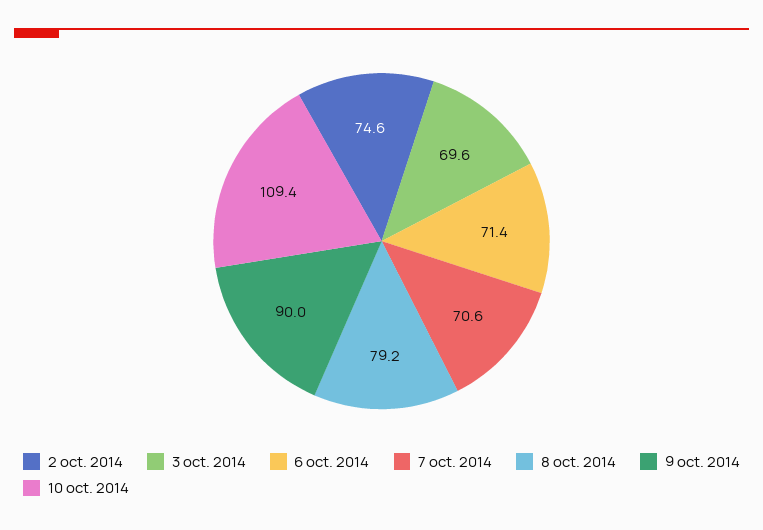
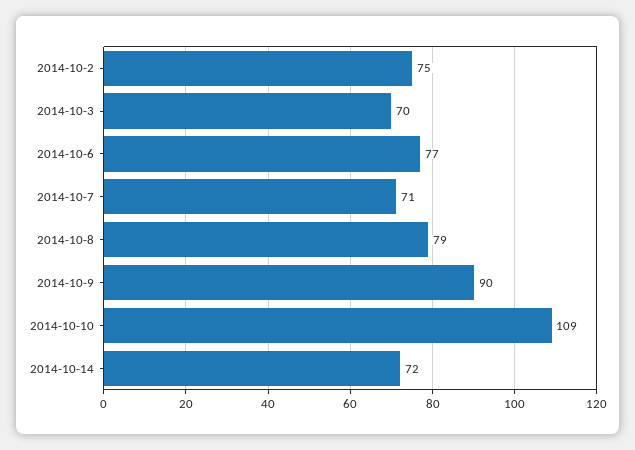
6 oct. 2014: 71.4 -> 77
2014-10-14: none -> 72

